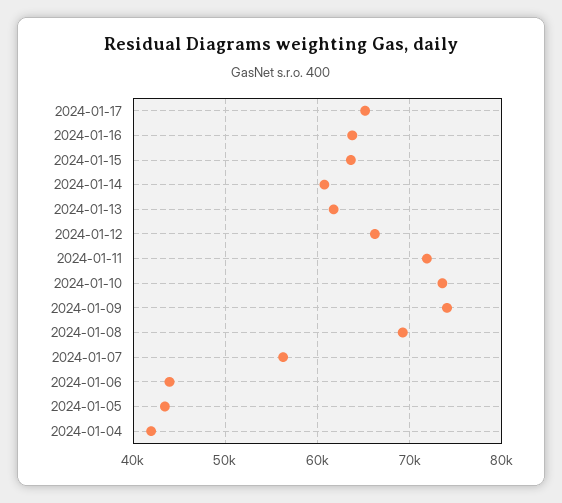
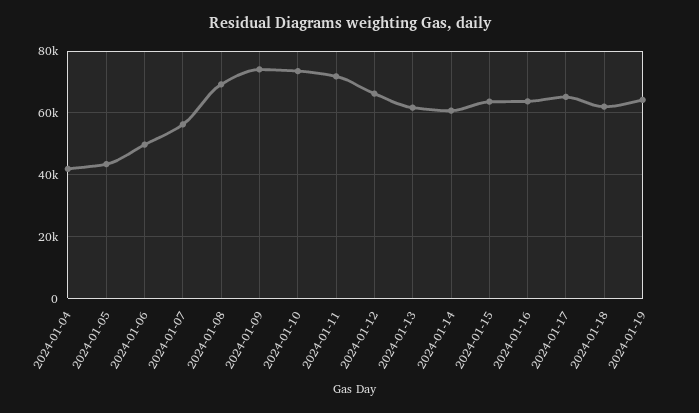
2024-01-06: 44000 -> 50000
2024-01-18: none -> 62000
2024-01-19: none -> 64000

